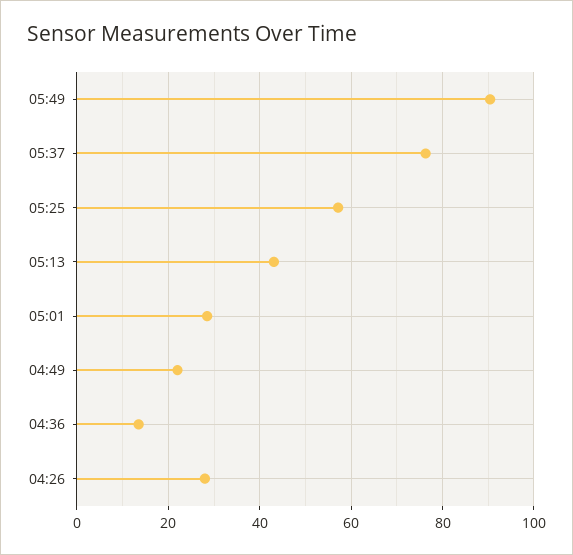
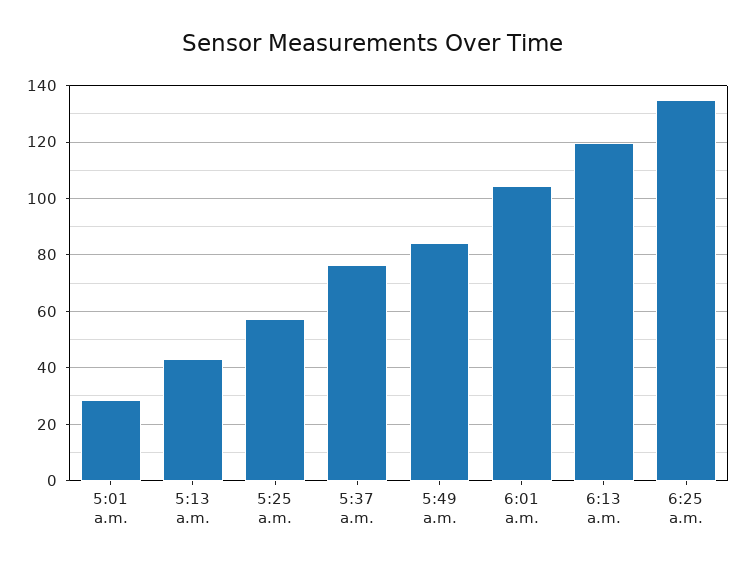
05:49: 90 -> 85
04:49: 22 -> none
04:36: 14 -> none
04:26: 28 -> none
6:01 a.m.: none -> 105
6:13 a.m.: none -> 120
6:25 a.m.: none -> 135

